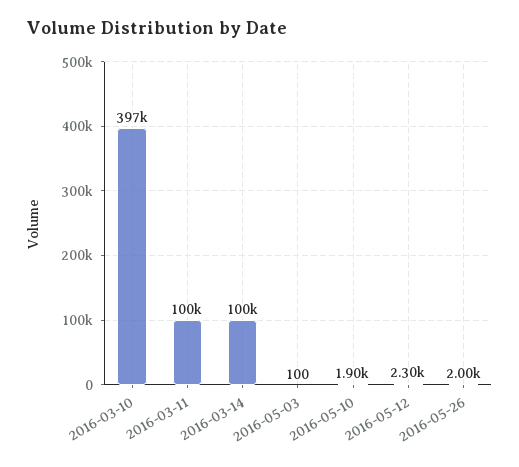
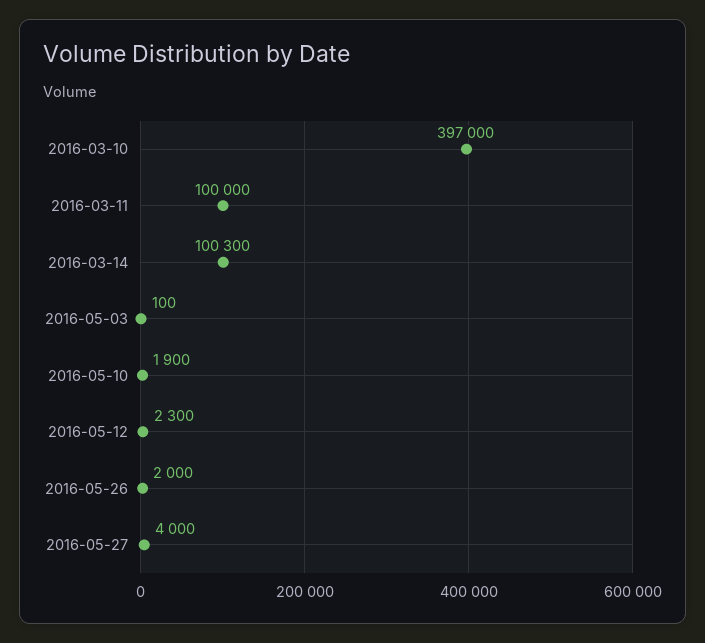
2016-05-27: none -> 4000

